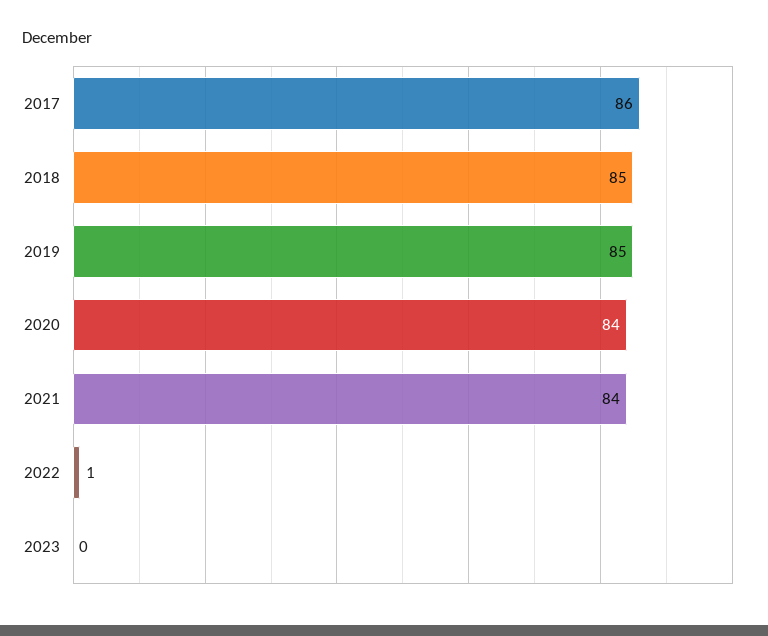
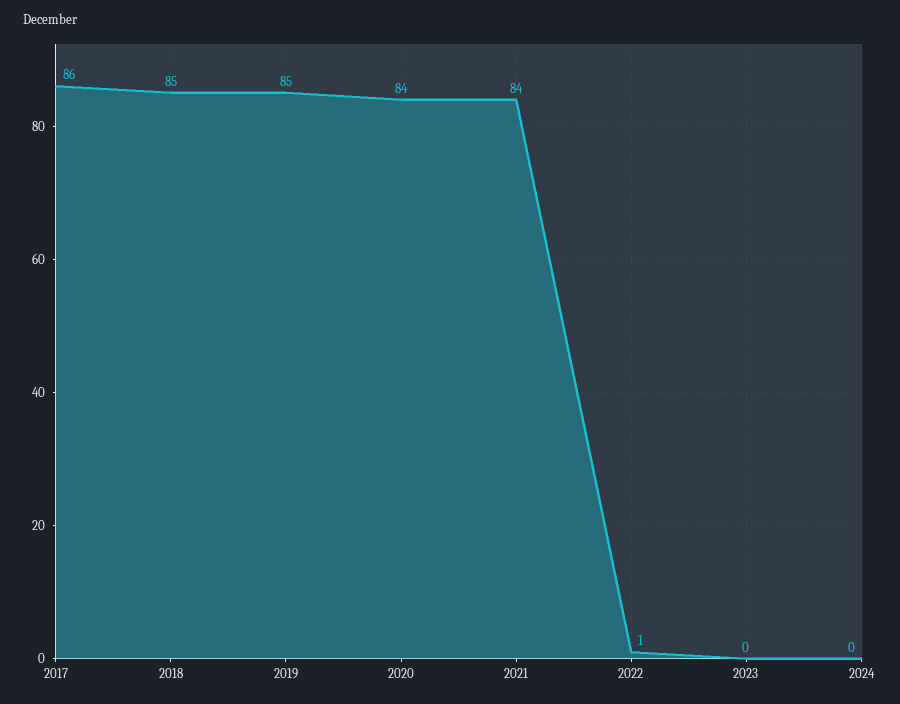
2024: none -> 0

